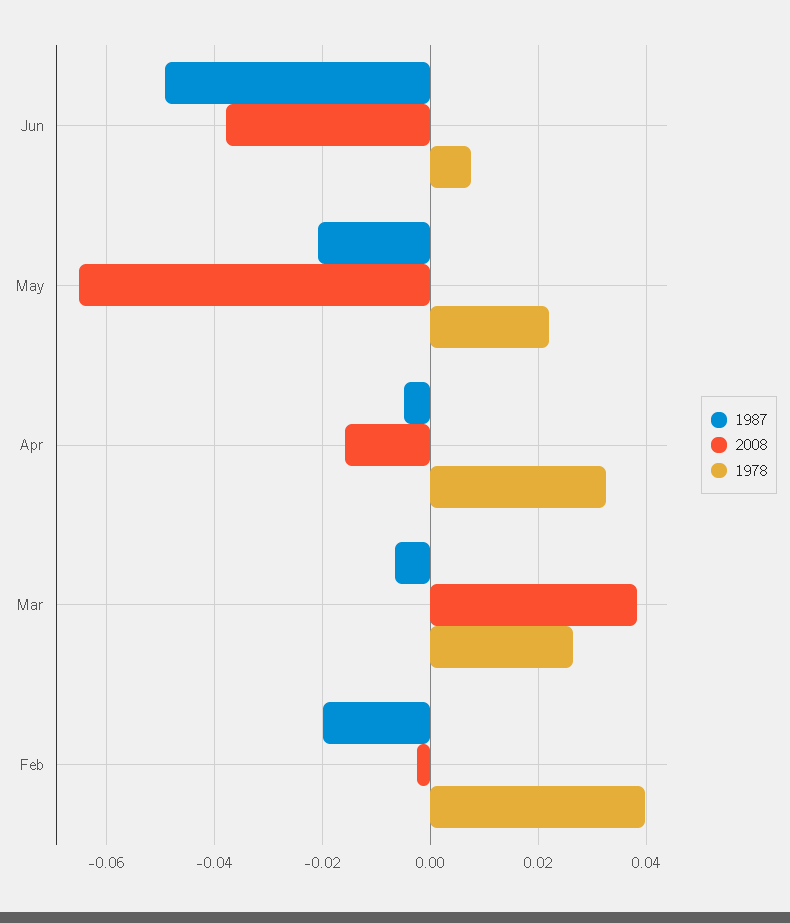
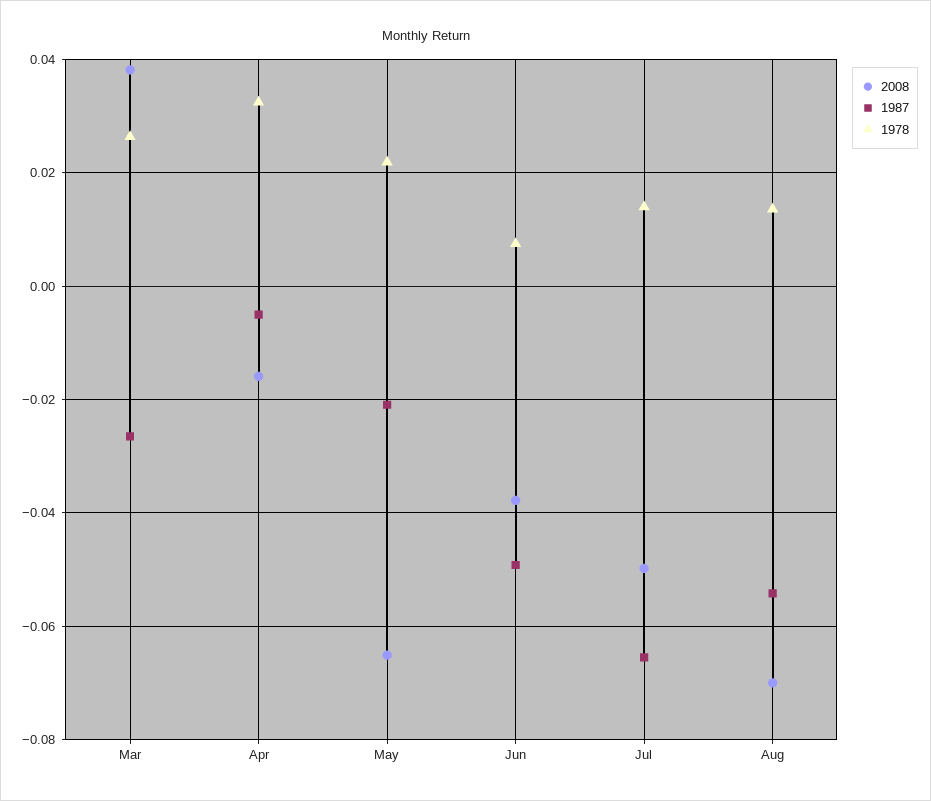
1987, Mar: -0.006 -> -0.026
1987, Feb: -0.02 -> none
2008, Feb: -0.002 -> none
1978, Feb: 0.04 -> none
2008, Jul: none -> -0.05
1987, Jul: none -> -0.066
1978, Jul: none -> 0.014
2008, Aug: none -> -0.07
1987, Aug: none -> -0.054
1978, Aug: none -> 0.014

